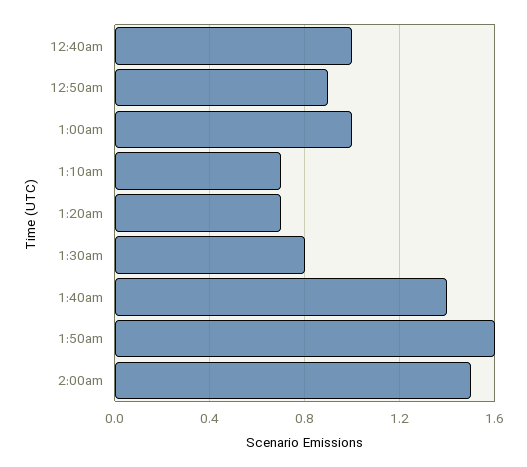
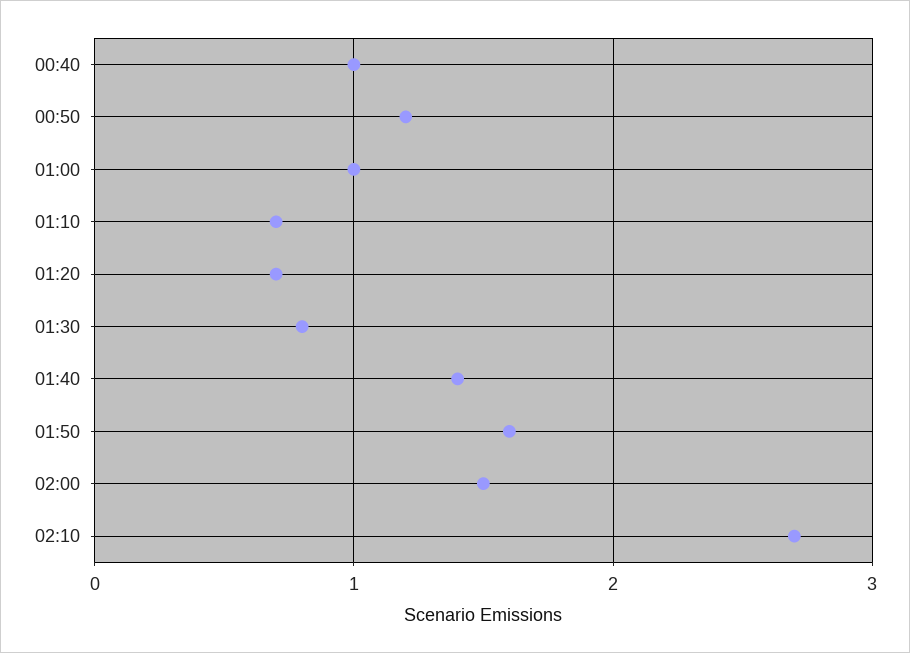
12:50am: 0.9 -> 1.2
02:10: none -> 2.7

